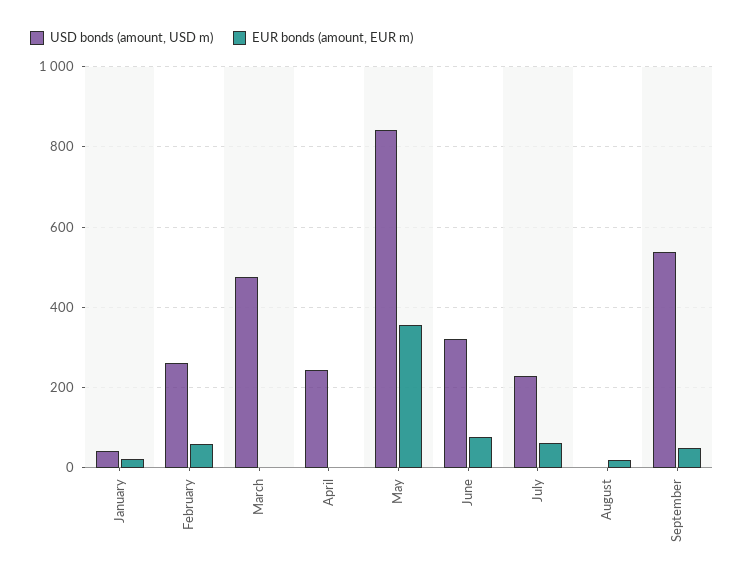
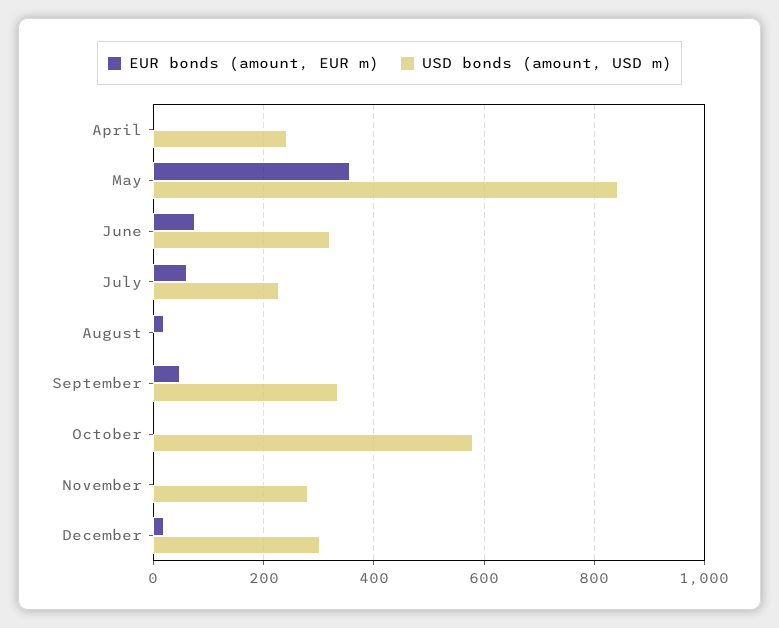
USD bonds (amount, USD m), January: 40 -> none
EUR bonds (amount, EUR m), January: 20 -> none
USD bonds (amount, USD m), February: 260 -> none
EUR bonds (amount, EUR m), February: 60 -> none
USD bonds (amount, USD m), March: 480 -> none
EUR bonds (amount, EUR m), March: 0 -> none
USD bonds (amount, USD m), September: 540 -> 340
EUR bonds (amount, EUR m), October: none -> 0
USD bonds (amount, USD m), October: none -> 580
EUR bonds (amount, EUR m), November: none -> 0
USD bonds (amount, USD m), November: none -> 280
EUR bonds (amount, EUR m), December: none -> 20
USD bonds (amount, USD m), December: none -> 300

